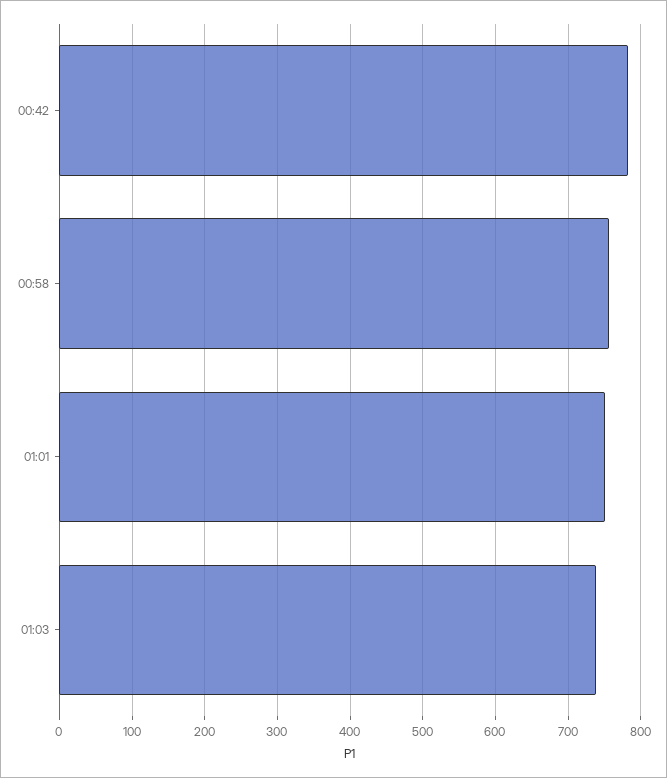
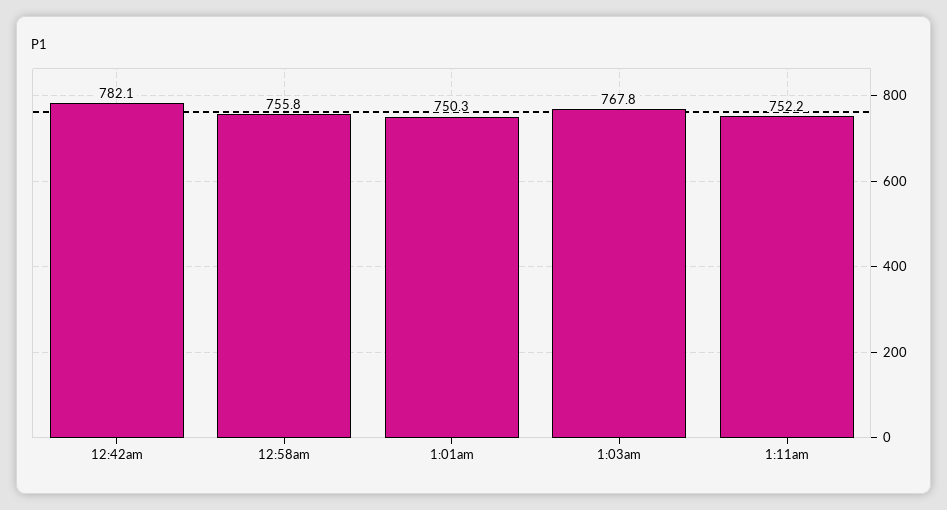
01:03: 740 -> 767.8
1:11am: none -> 752.2

